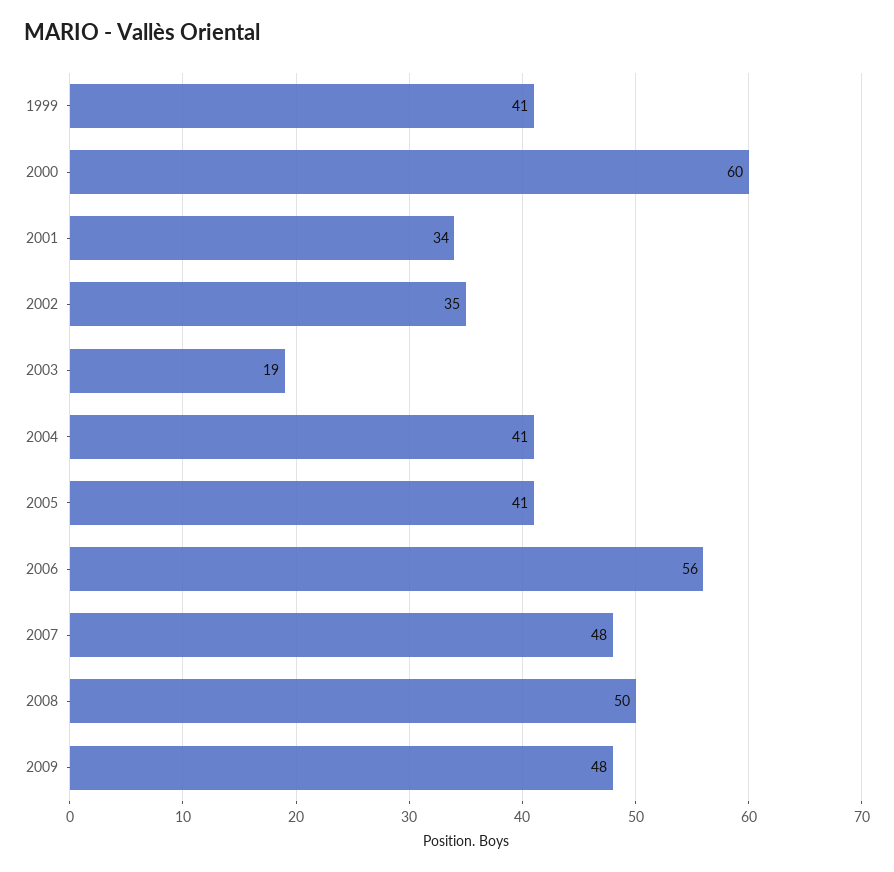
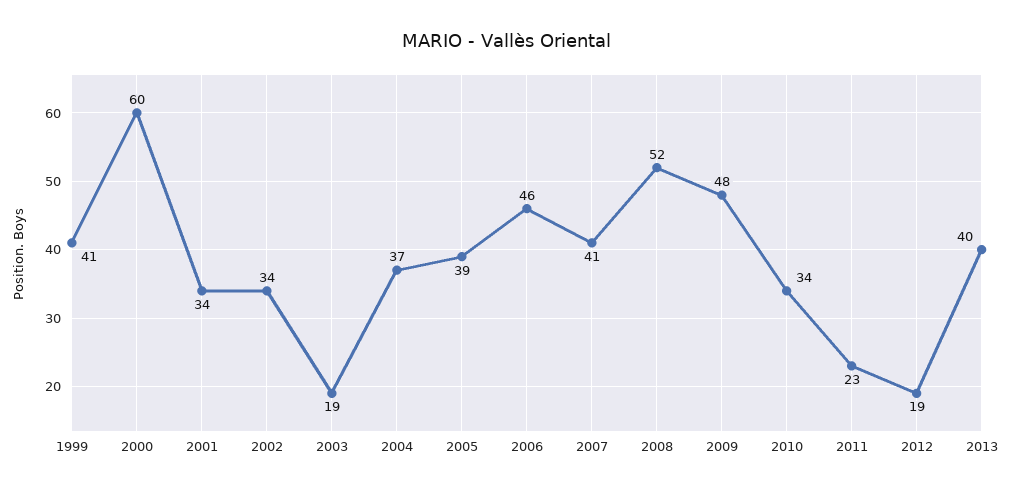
2002: 35 -> 34
2004: 41 -> 37
2005: 41 -> 39
2006: 56 -> 46
2007: 48 -> 41
2008: 50 -> 52
2010: none -> 34
2011: none -> 23
2012: none -> 19
2013: none -> 40

